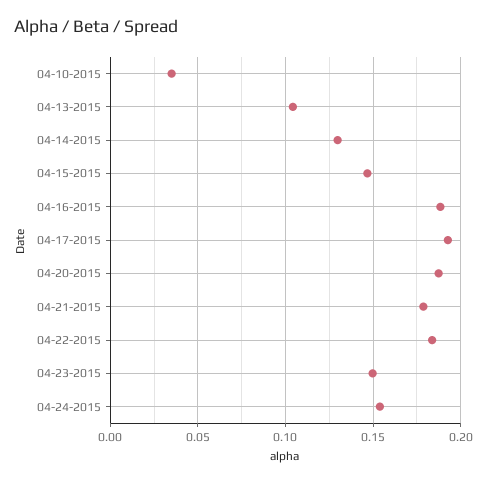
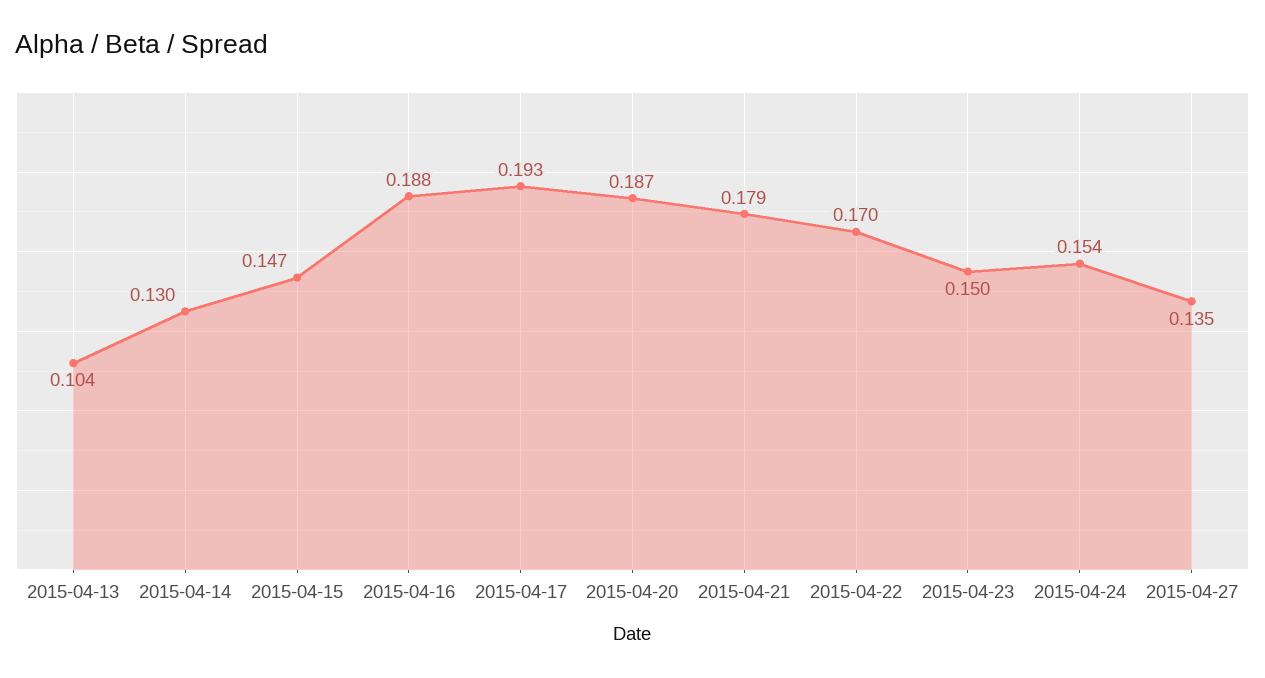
04-10-2015: 0.035 -> none
04-22-2015: 0.185 -> 0.17
2015-04-27: none -> 0.135

